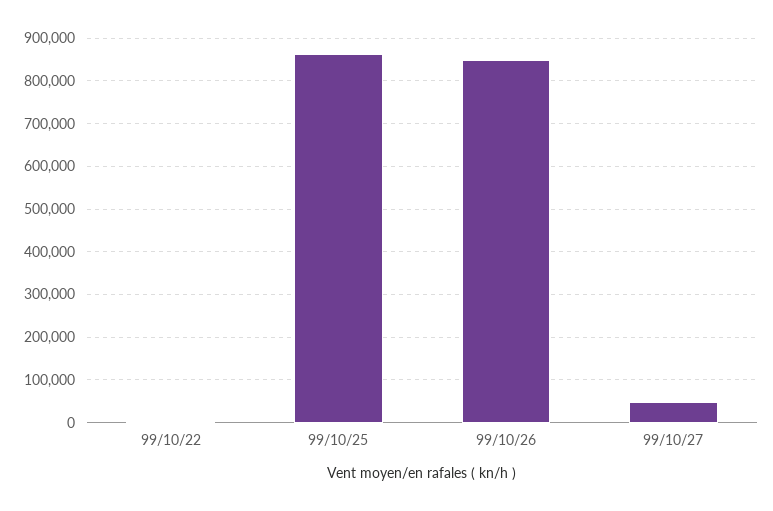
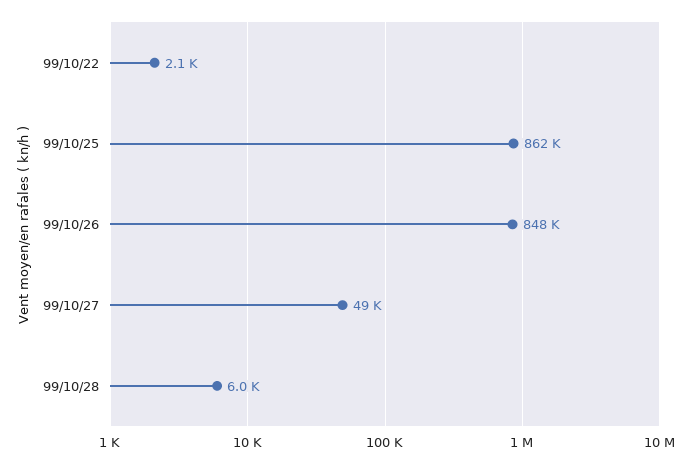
99/10/28: none -> 6000

